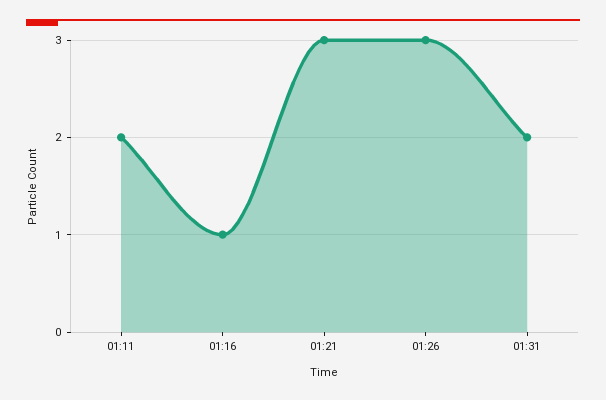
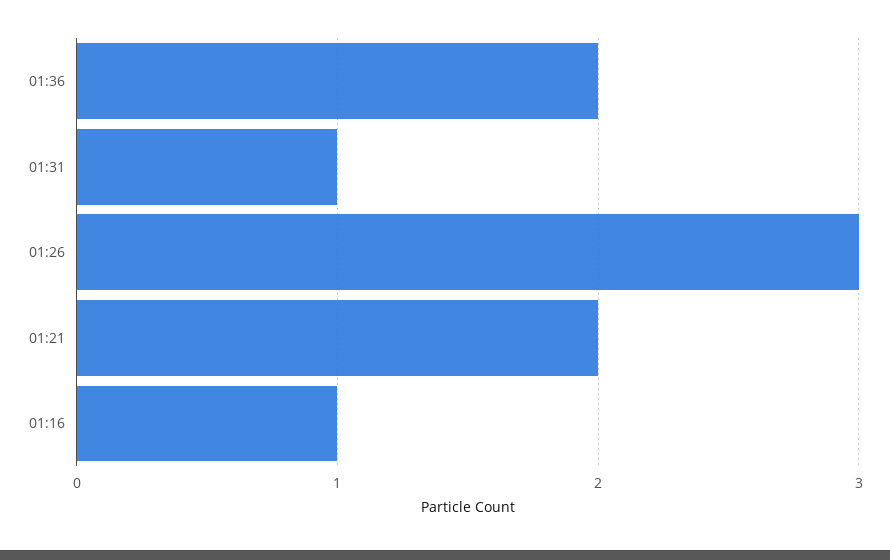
01:11: 2 -> none
01:21: 3 -> 2
01:31: 2 -> 1
01:36: none -> 2

